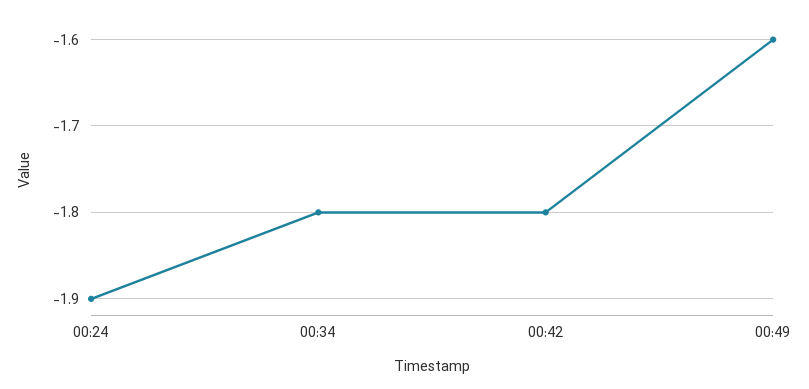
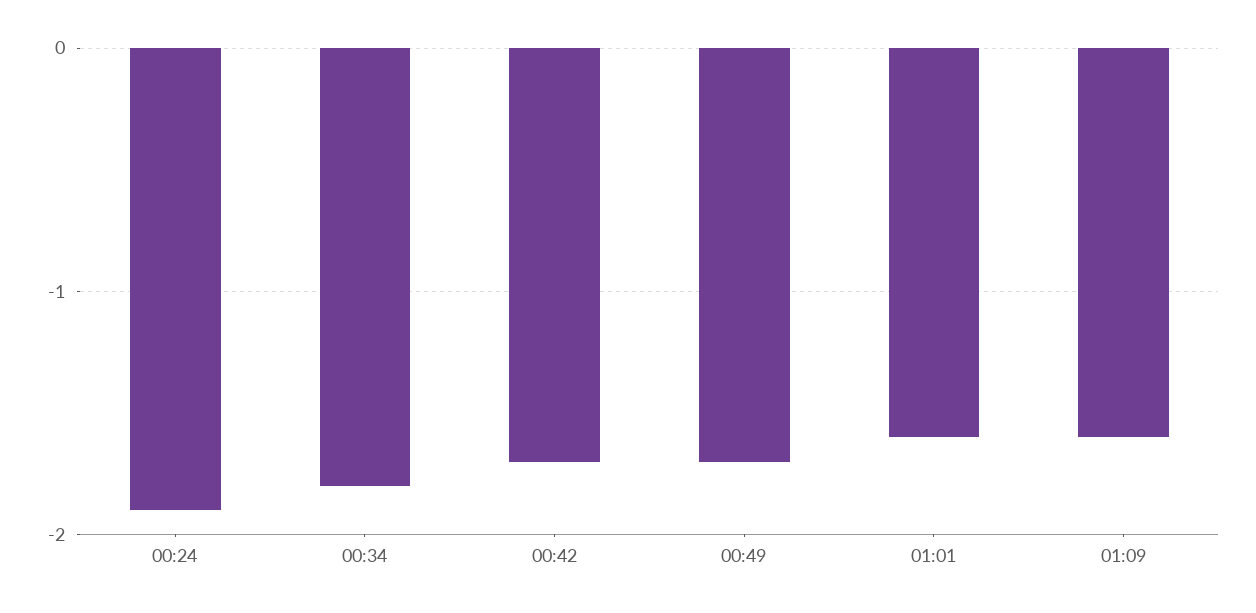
00:42: -1.8 -> -1.7
00:49: -1.6 -> -1.7
01:01: none -> -1.6
01:09: none -> -1.6

